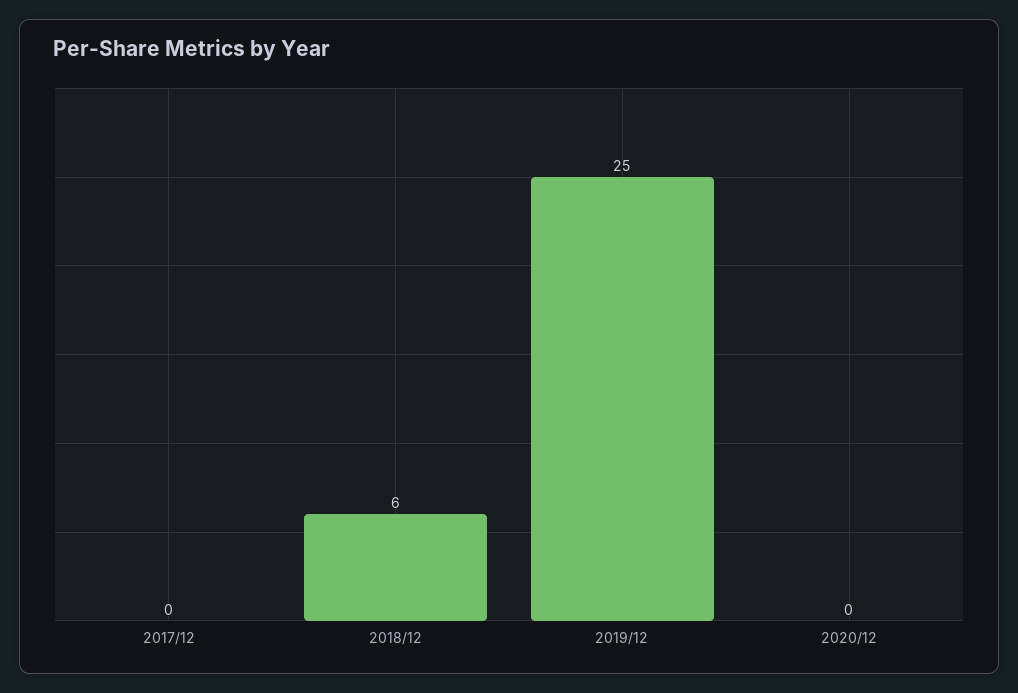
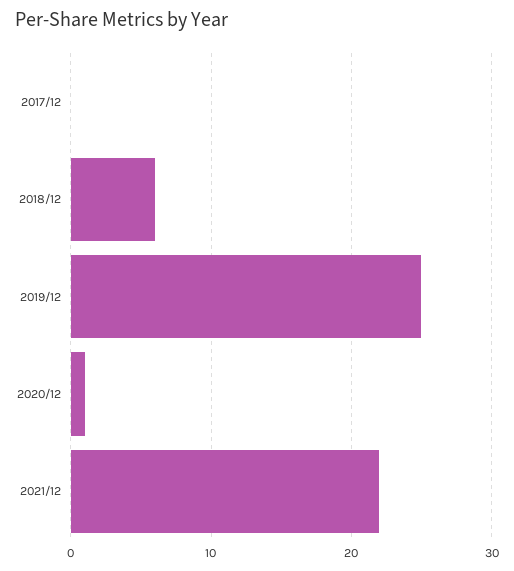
2020/12: 0 -> 1
2021/12: none -> 22

